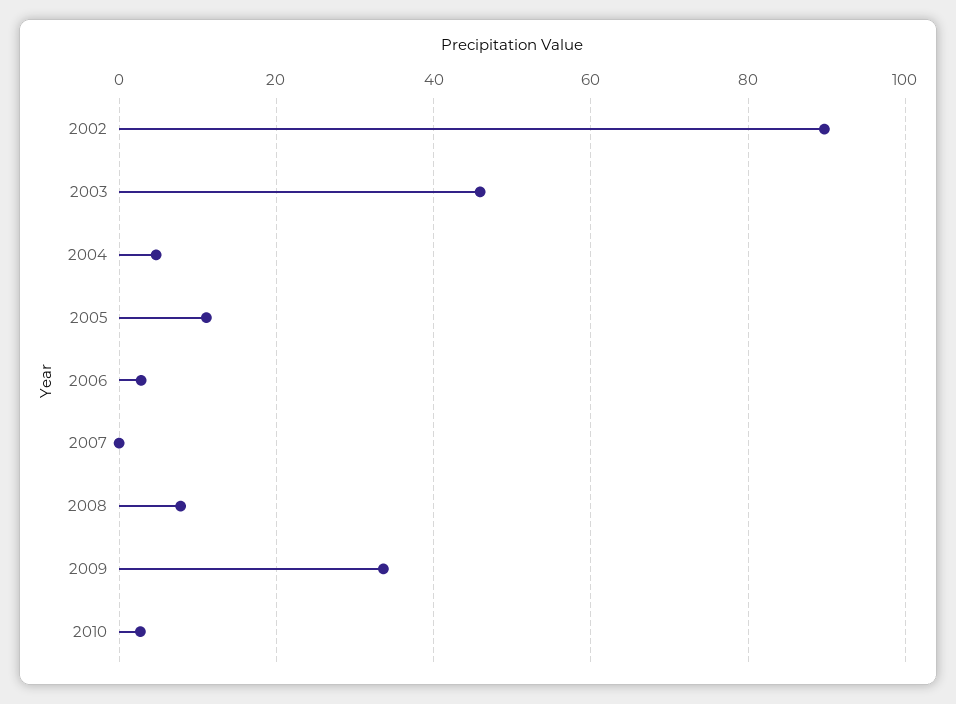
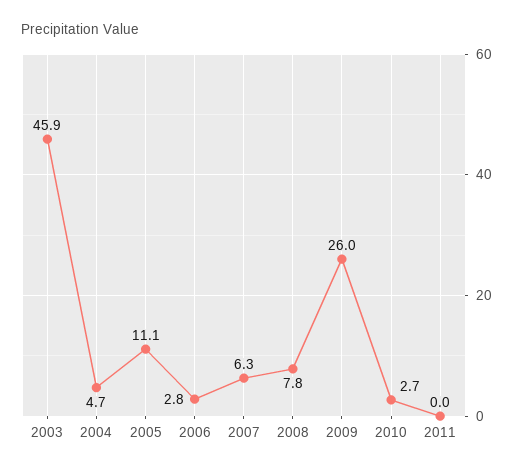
2002: 90 -> none
2007: 0 -> 6.3
2009: 34 -> 26
2011: none -> 0

